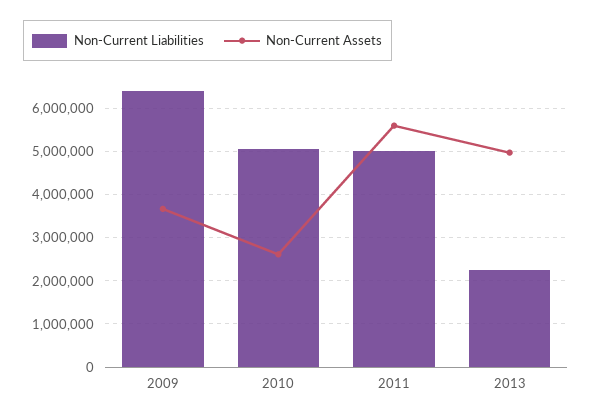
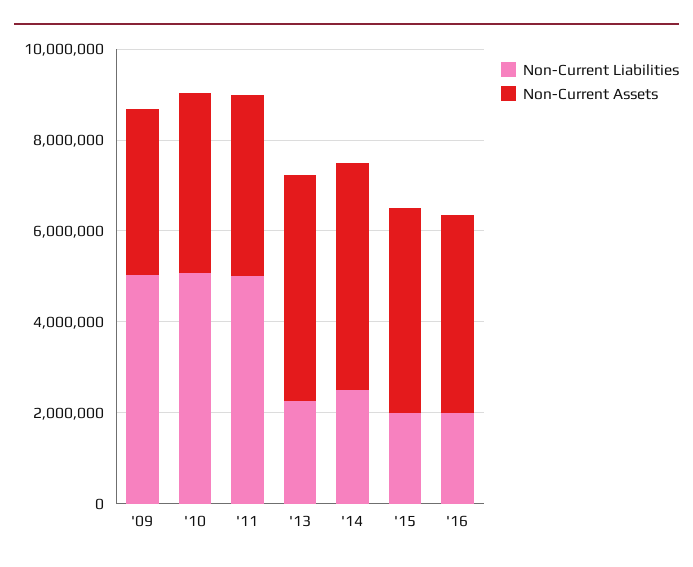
Non-Current Liabilities, 2009: 6400000 -> 5000000
Non-Current Assets, 2010: 2600000 -> 4000000
Non-Current Assets, 2011: 5600000 -> 4000000
Non-Current Liabilities, '14: none -> 2500000
Non-Current Assets, '14: none -> 5000000
Non-Current Liabilities, '15: none -> 2000000
Non-Current Assets, '15: none -> 4500000
Non-Current Liabilities, '16: none -> 2000000
Non-Current Assets, '16: none -> 4500000

